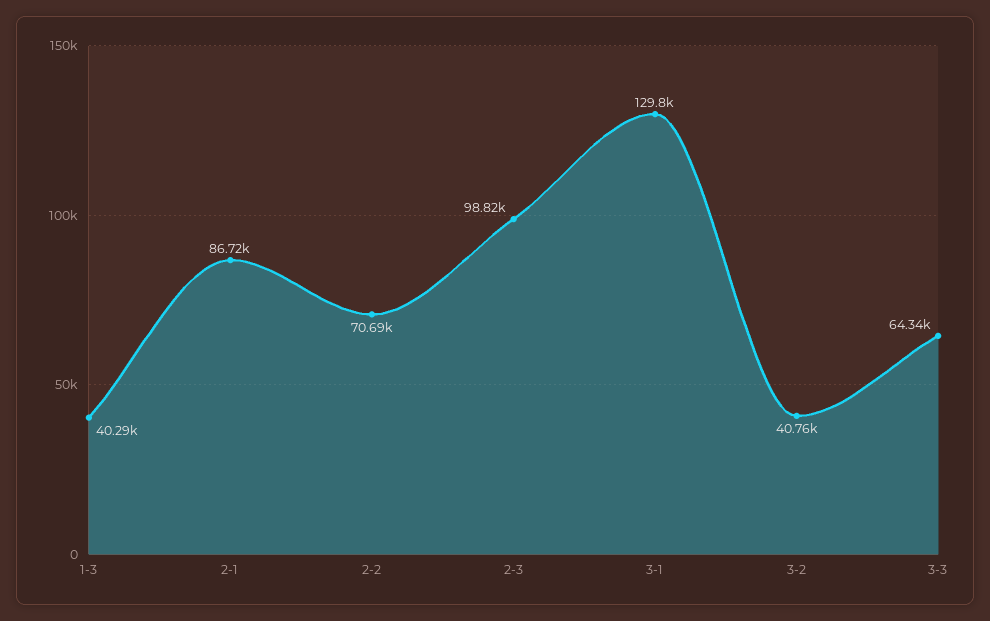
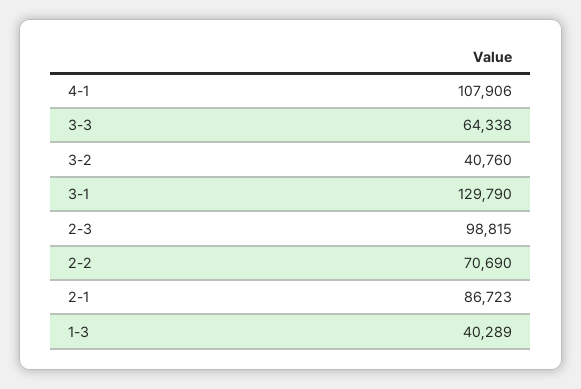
4-1: none -> 107906

